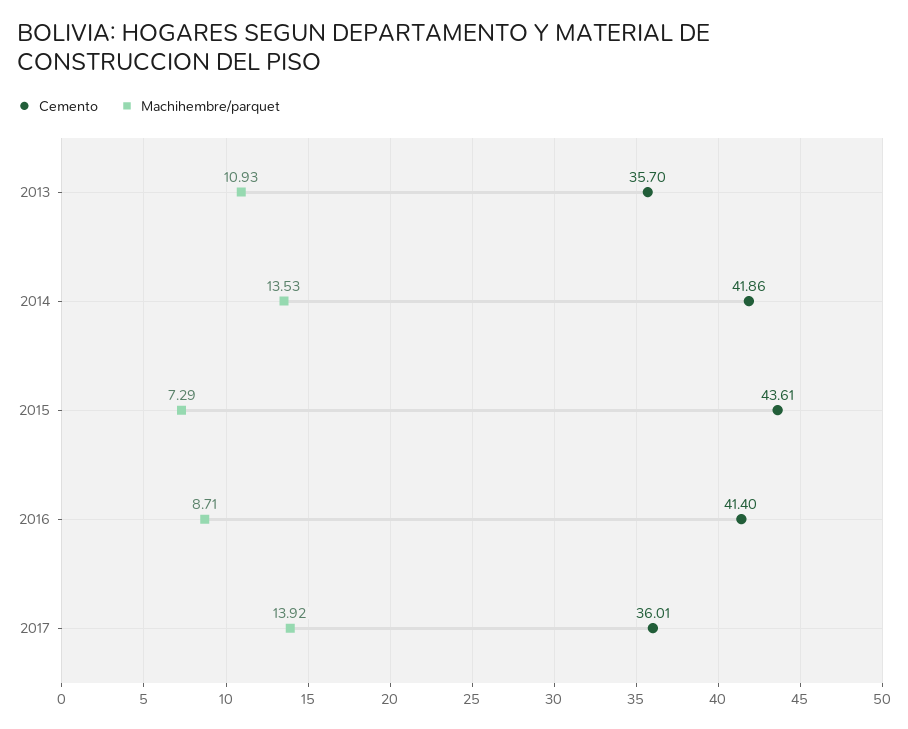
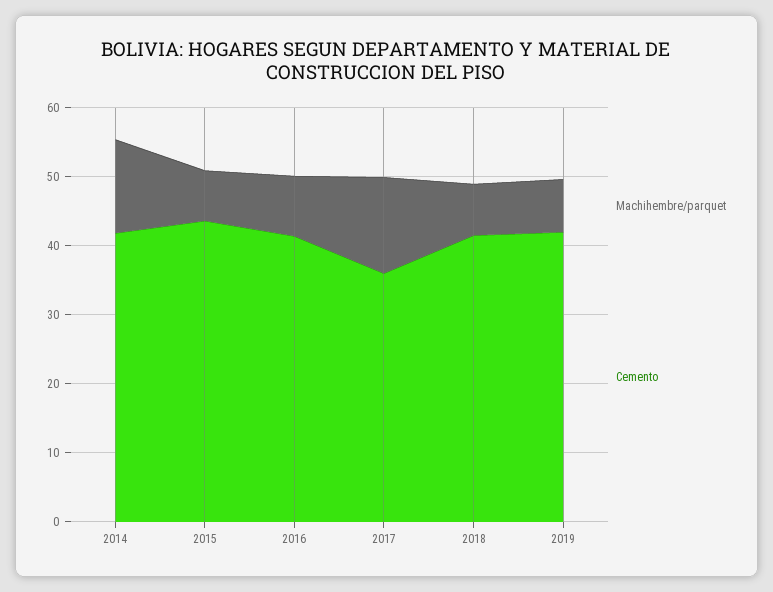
Cemento, 2013: 35.7 -> none
Machihembre/parquet, 2013: 10.93 -> none
Machihembre/parquet, 2018: none -> 8
Cemento, 2018: none -> 42
Machihembre/parquet, 2019: none -> 8
Cemento, 2019: none -> 42

